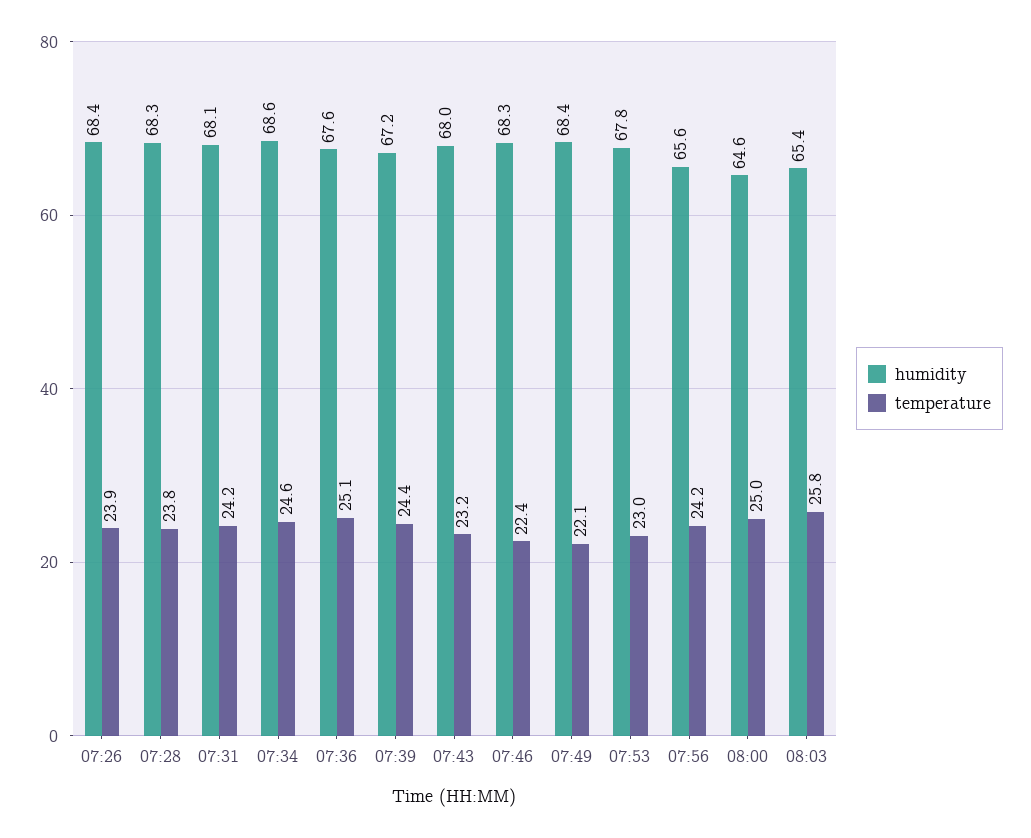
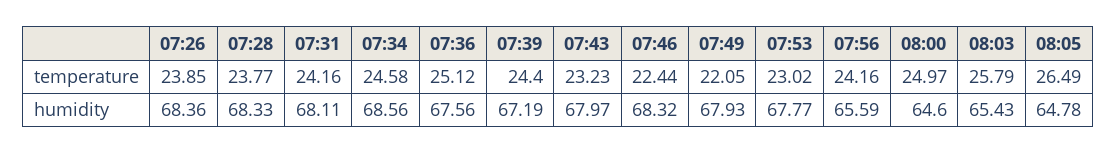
humidity, 07:49: 68.4 -> 67.93
temperature, 08:05: none -> 26.49
humidity, 08:05: none -> 64.78

